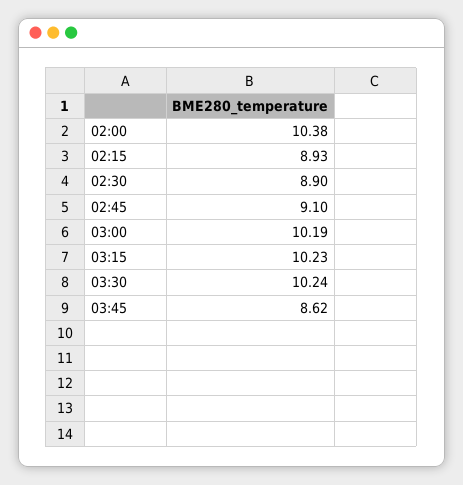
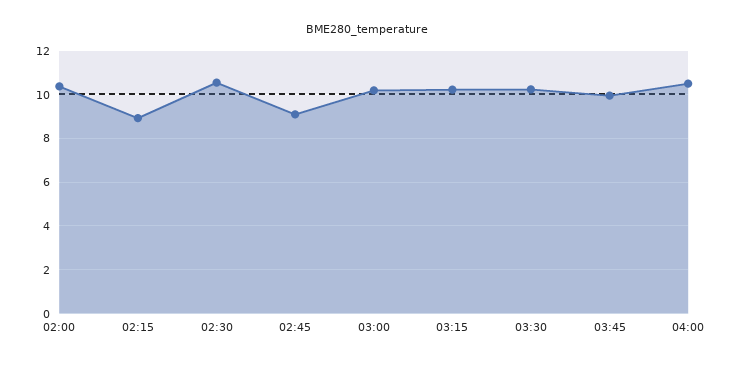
02:30: 8.9 -> 10.5
03:45: 8.62 -> 10
04:00: none -> 10.5

